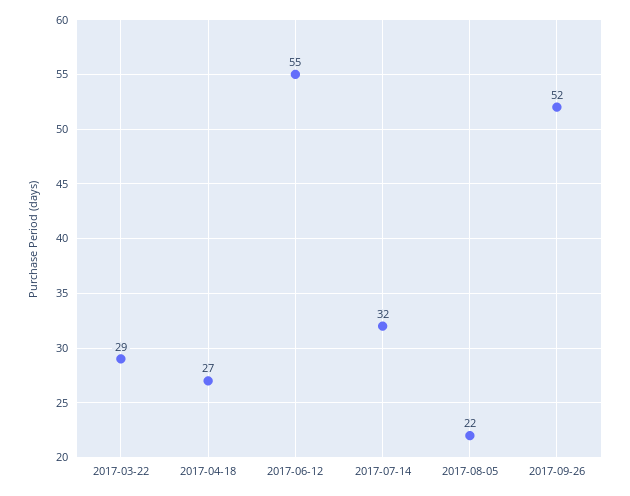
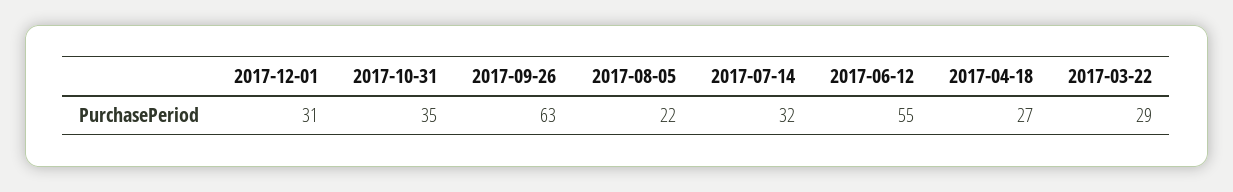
2017-09-26: 52 -> 63
2017-12-01: none -> 31
2017-10-31: none -> 35

